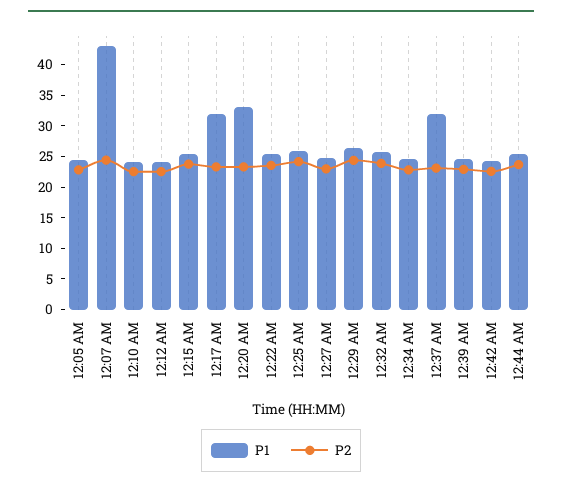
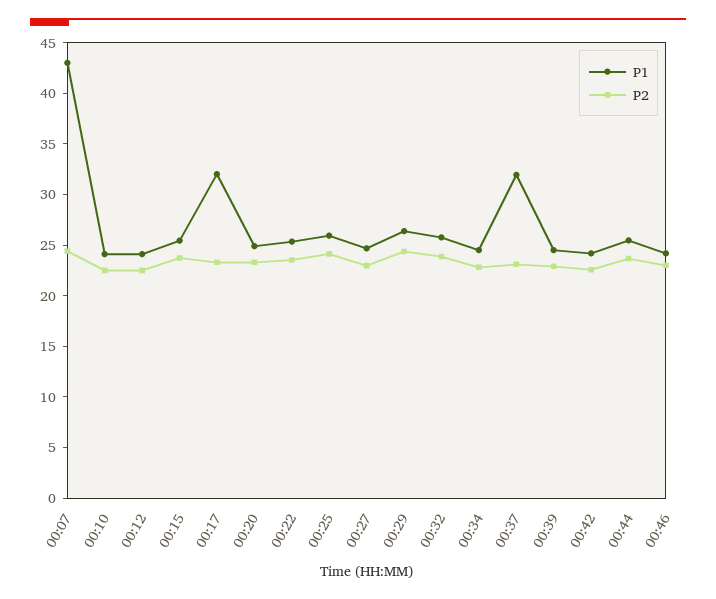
P1, 12:05 AM: 25 -> none
P2, 12:05 AM: 22.5 -> none
P1, 12:20 AM: 32.5 -> 25
P1, 00:46: none -> 24
P2, 00:46: none -> 23

